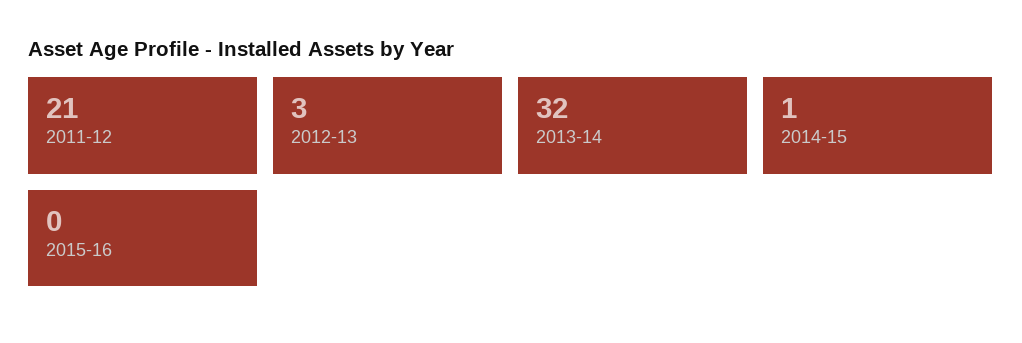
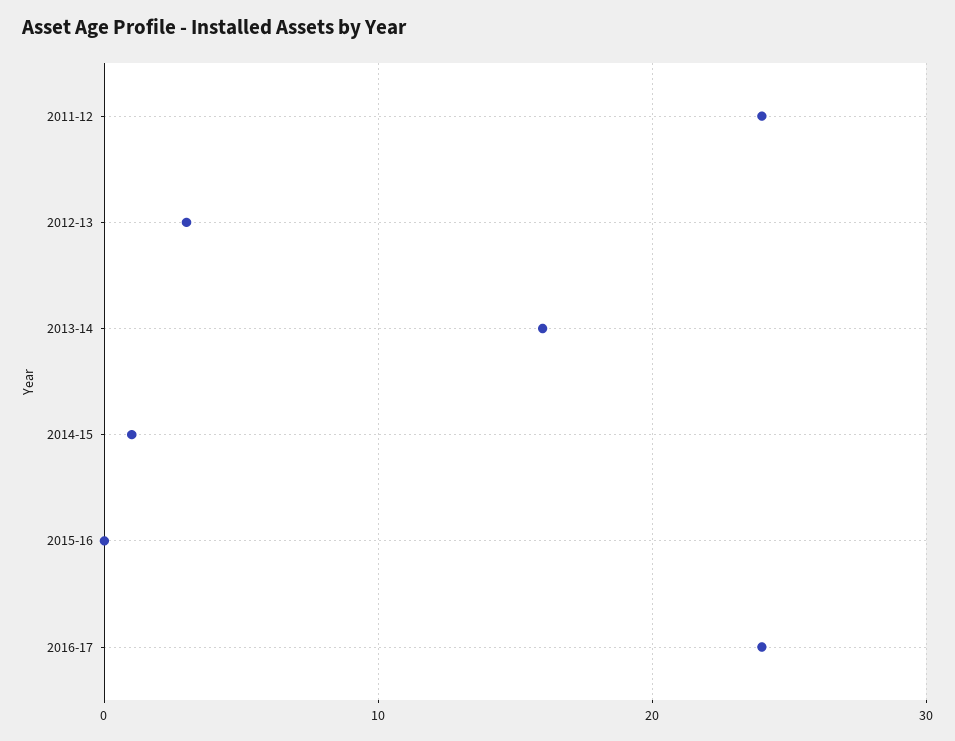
2011-12: 21 -> 24
2013-14: 32 -> 16
2016-17: none -> 24

